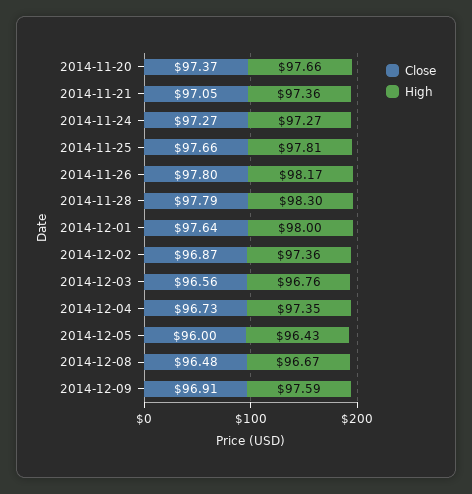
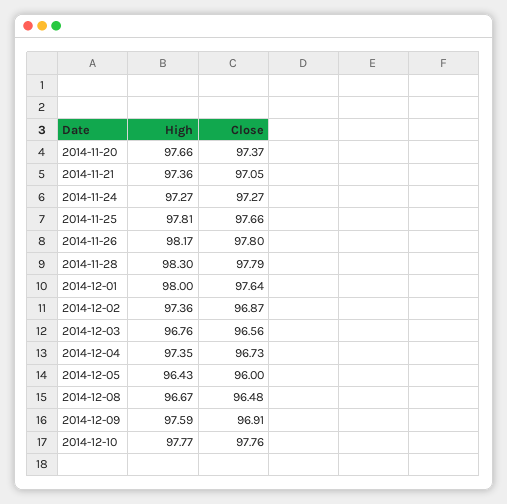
High, 2014-12-10: none -> 97.77
Close, 2014-12-10: none -> 97.76

